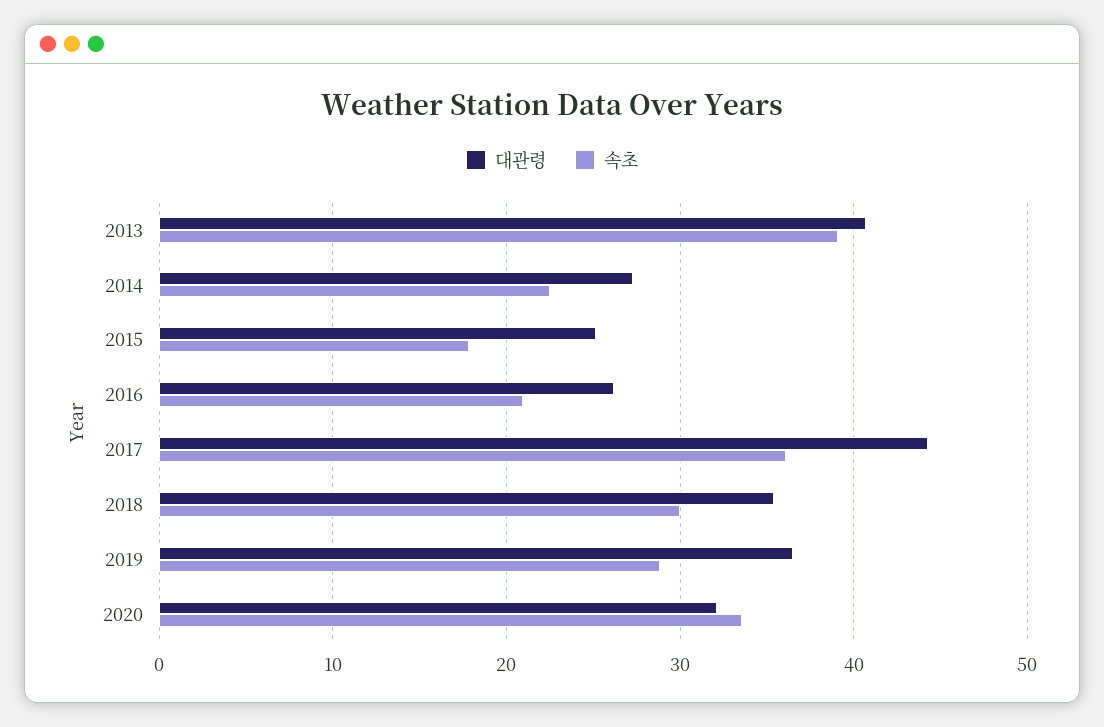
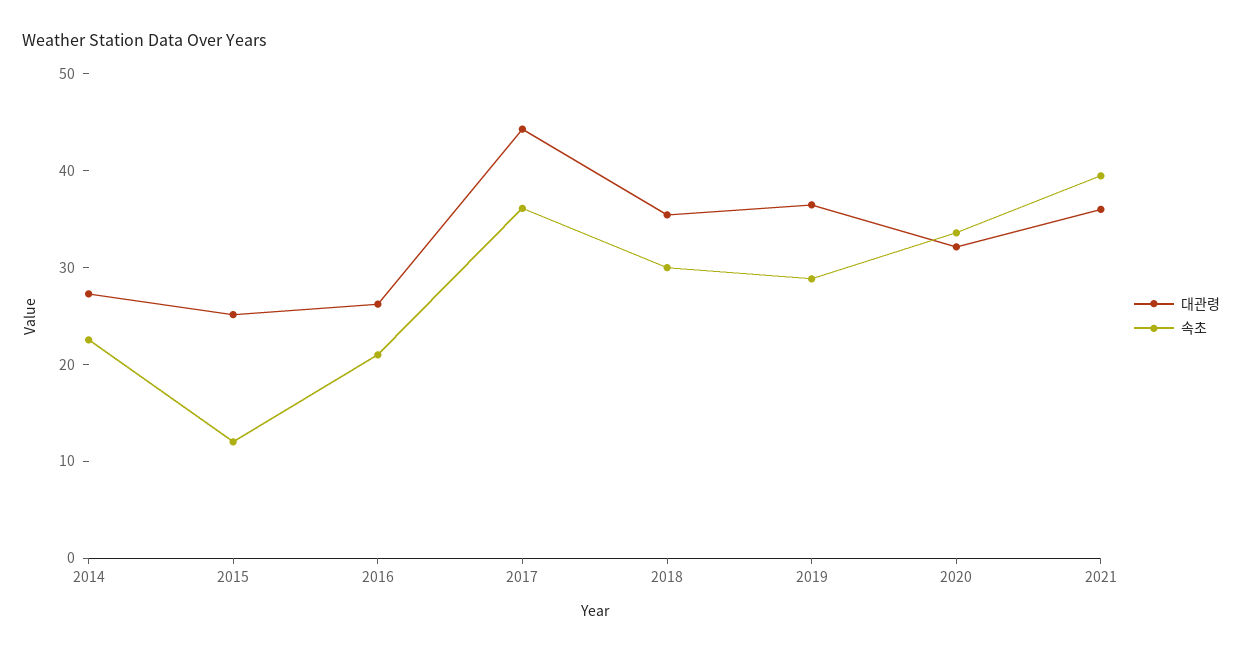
대관령, 2013: 41 -> none
속초, 2013: 39 -> none
속초, 2015: 18 -> 12
대관령, 2021: none -> 36
속초, 2021: none -> 40

